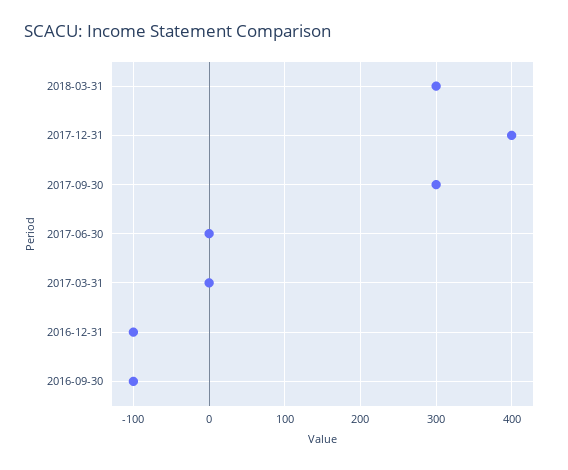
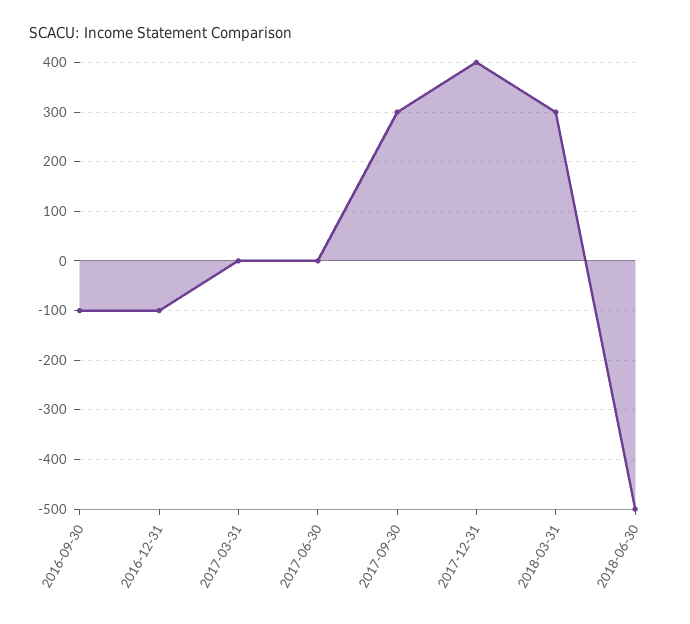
2018-06-30: none -> -500

